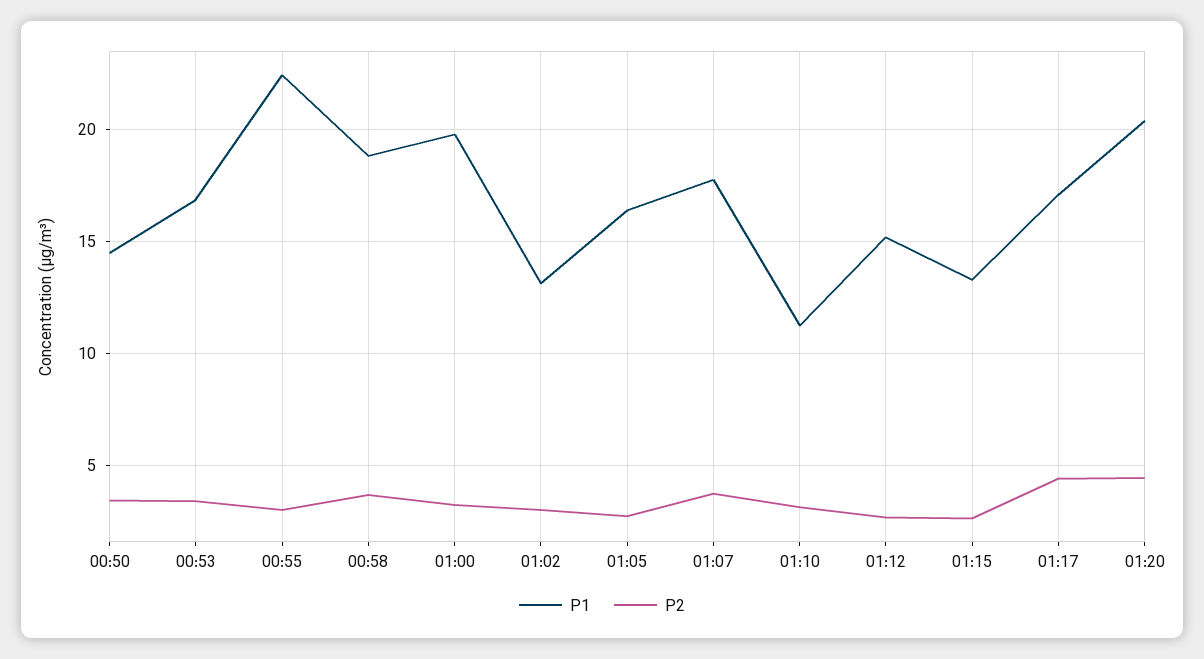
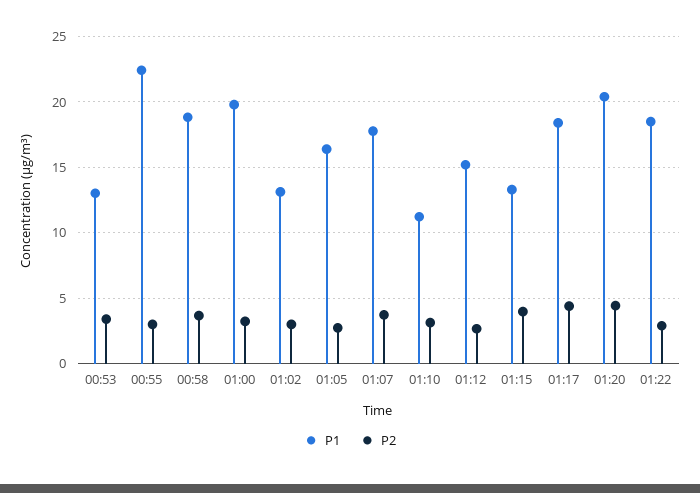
P1, 00:50: 14.5 -> none
P2, 00:50: 3.5 -> none
P1, 00:53: 17 -> 13
P2, 01:15: 2.5 -> 4
P1, 01:17: 17 -> 18.5
P1, 01:22: none -> 18.5
P2, 01:22: none -> 3

